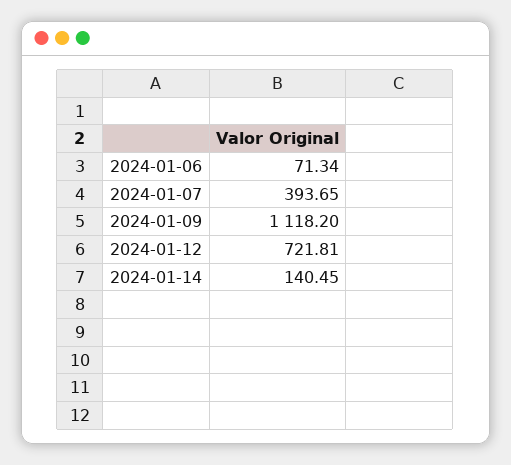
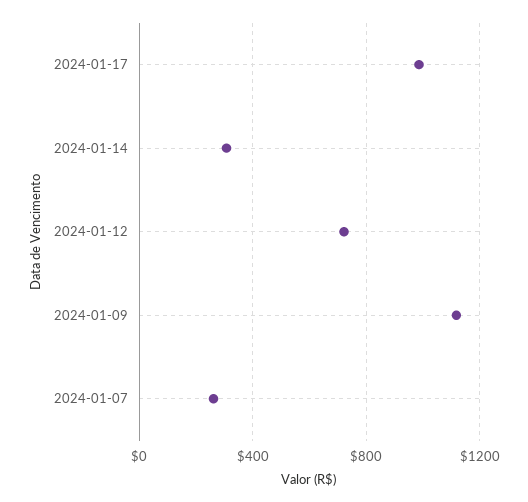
2024-01-06: 71.34 -> none
2024-01-07: 393.65 -> 250
2024-01-14: 140.45 -> 300
2024-01-17: none -> 1000

